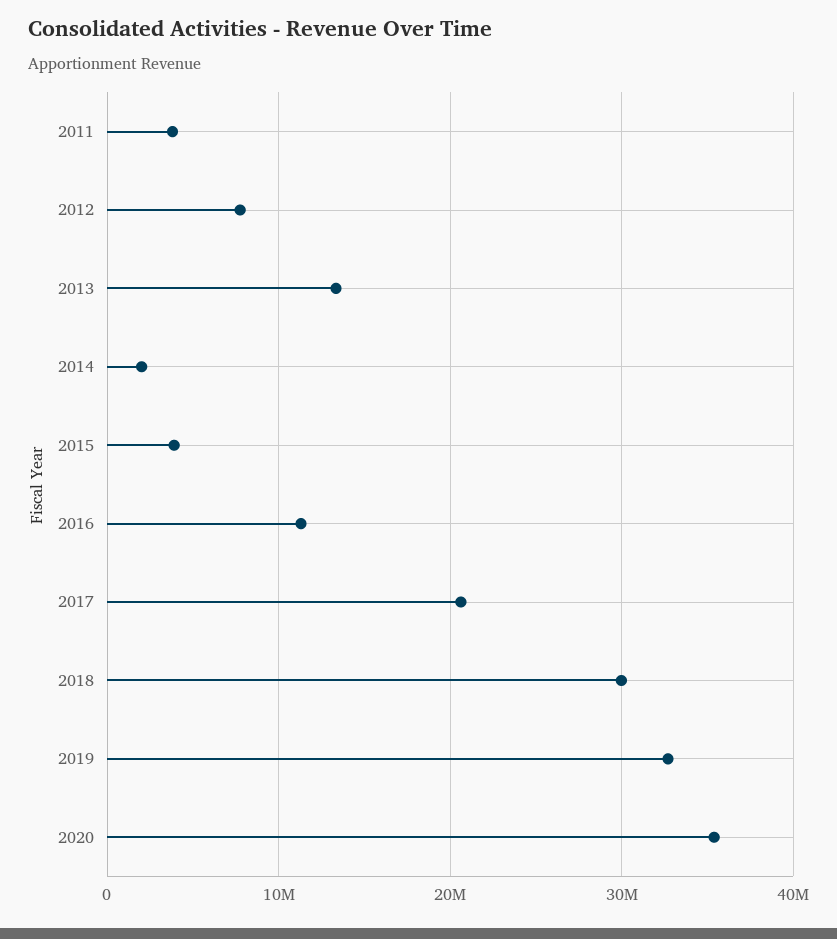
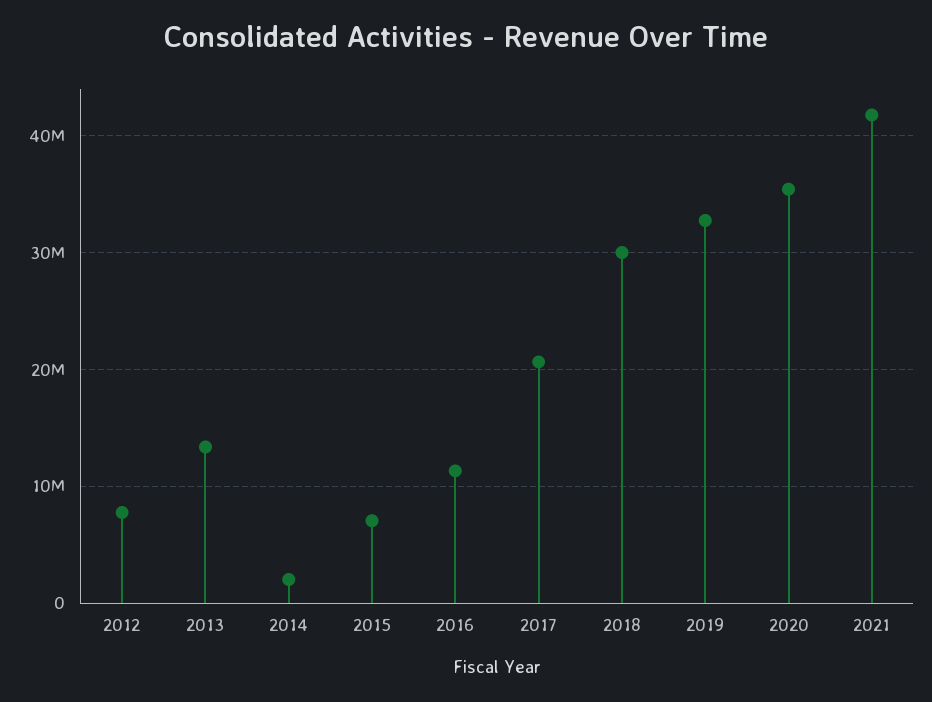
2011: 4000000 -> none
2015: 4000000 -> 7000000
2021: none -> 42000000

